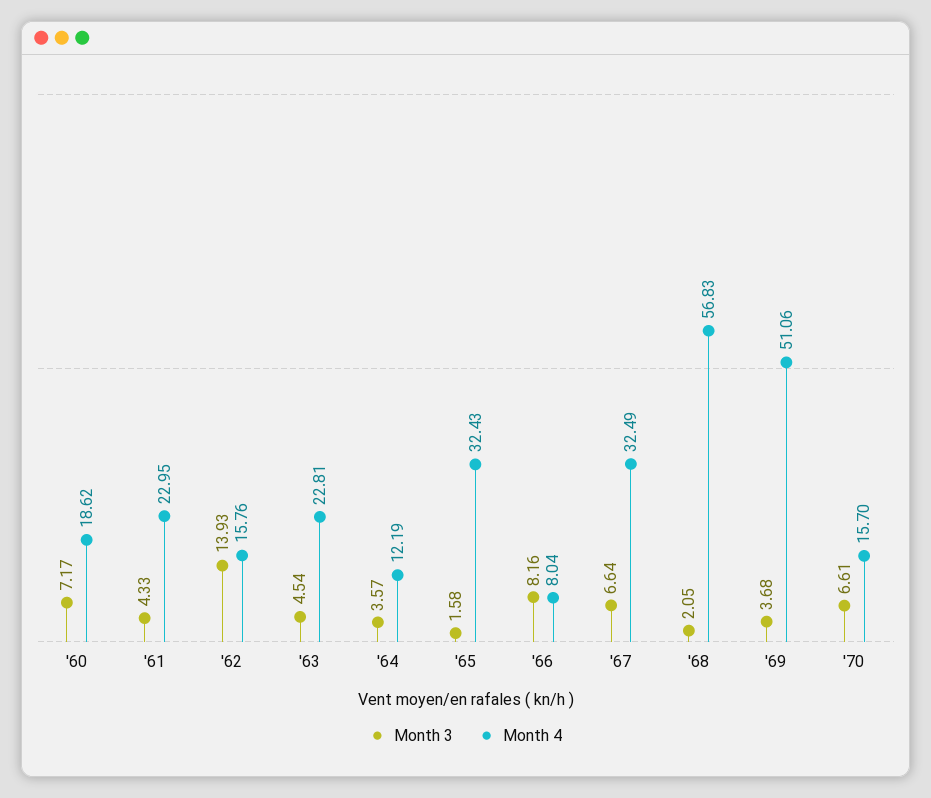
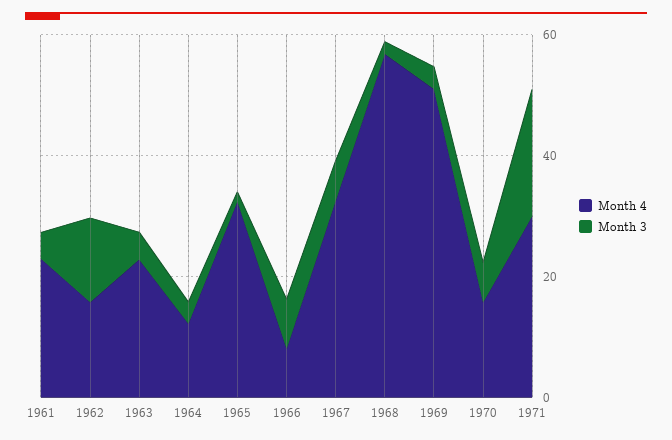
Month 3, '60: 7.17 -> none
Month 4, '60: 18.62 -> none
Month 4, 1971: none -> 30
Month 3, 1971: none -> 20

